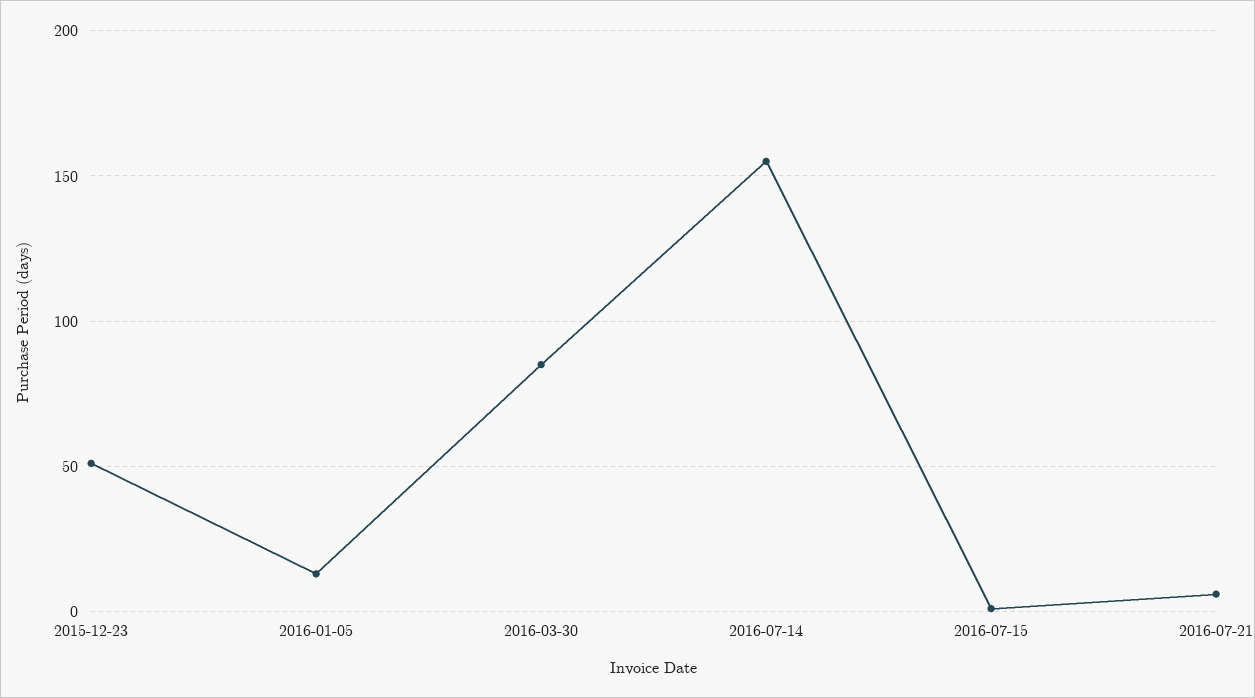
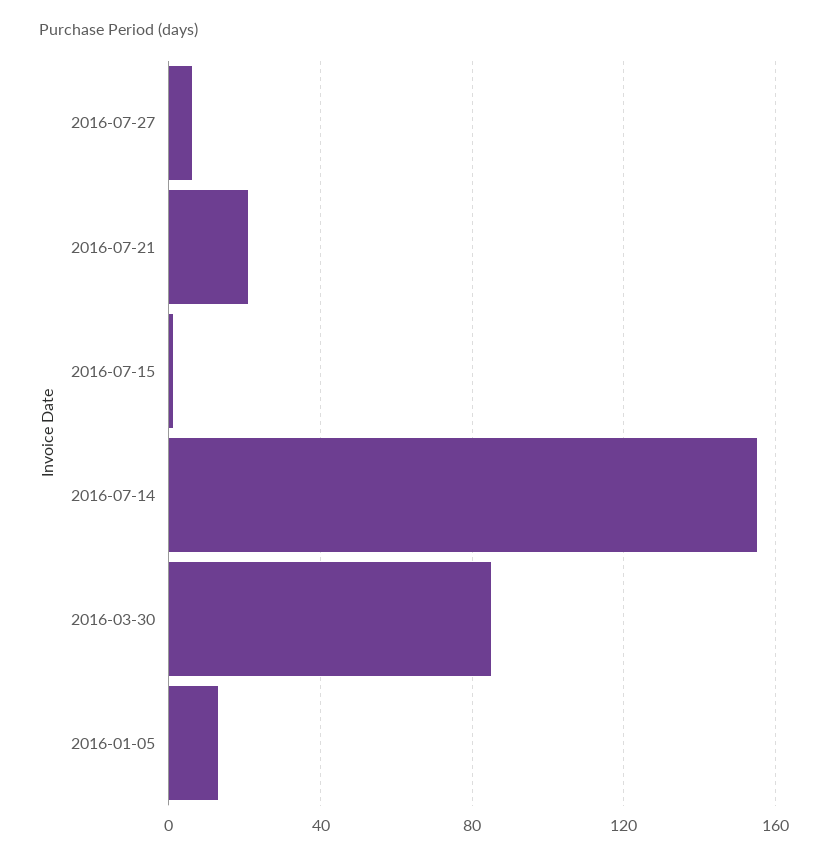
2015-12-23: 50 -> none
2016-07-21: 5 -> 20
2016-07-27: none -> 5

